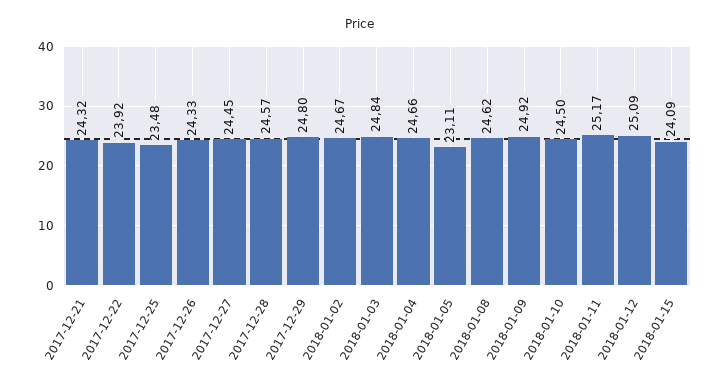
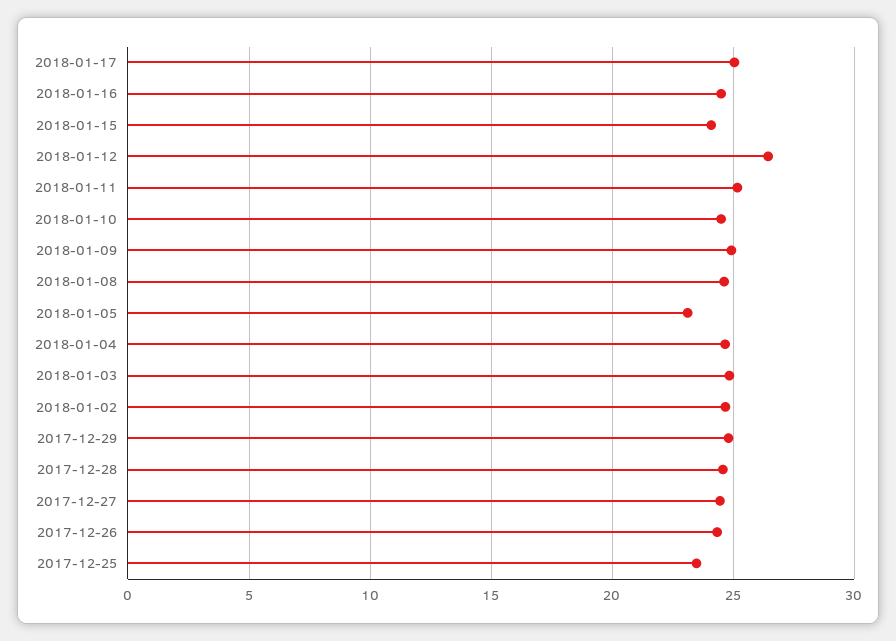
2017-12-21: 24.32 -> none
2017-12-22: 23.92 -> none
2018-01-12: 25.09 -> 26.5
2018-01-17: none -> 25
2018-01-16: none -> 24.5

